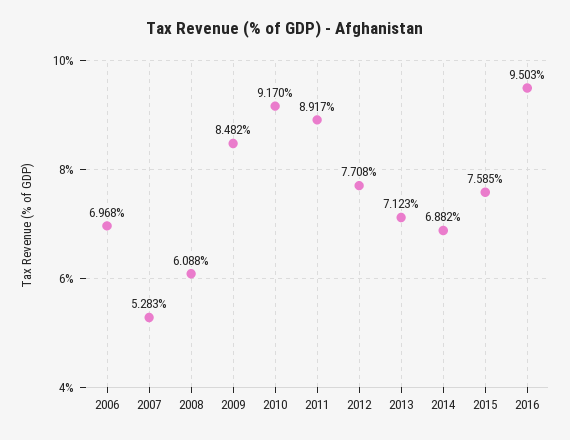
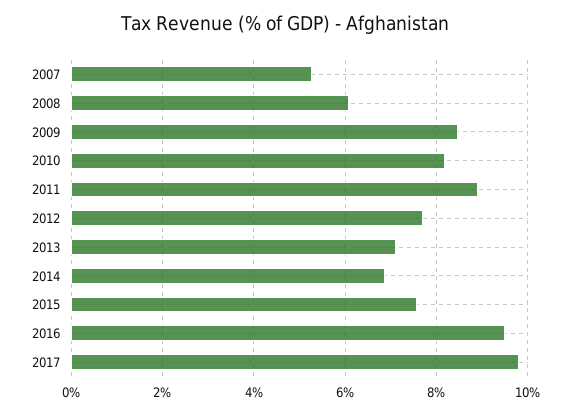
2006: 6.968 -> none
2010: 9.17 -> 8.2
2017: none -> 9.8

